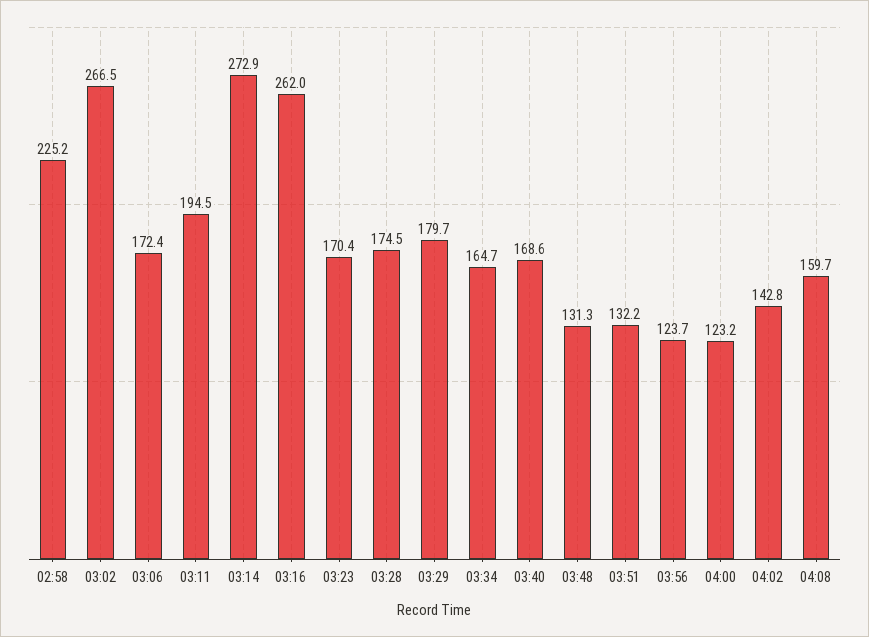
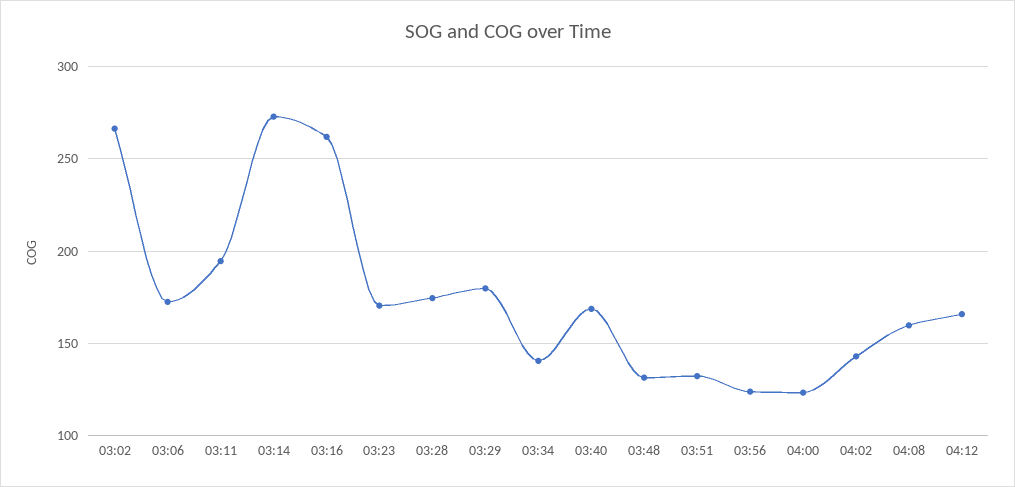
02:58: 225.2 -> none
03:34: 164.7 -> 140
04:12: none -> 165

